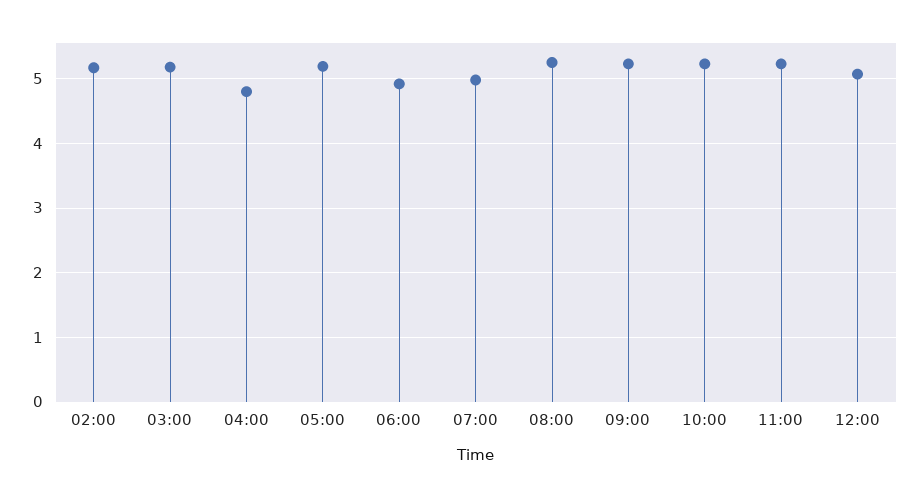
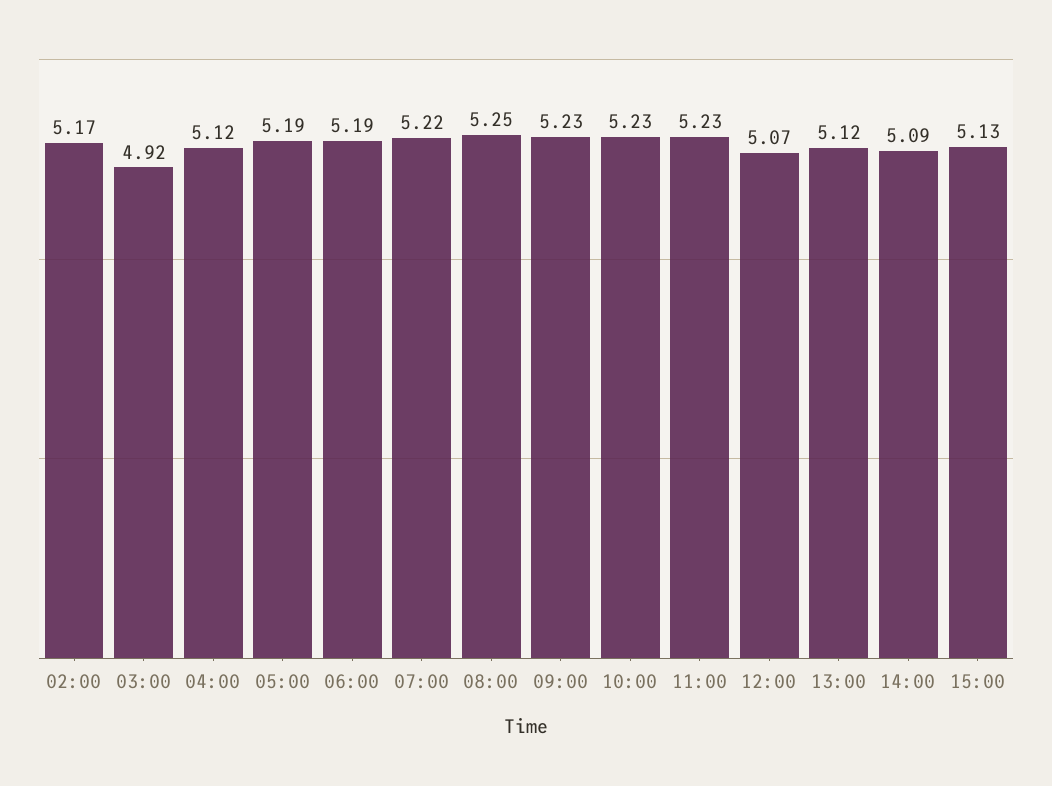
03:00: 5.2 -> 4.92
04:00: 4.8 -> 5.12
06:00: 4.9 -> 5.19
07:00: 5 -> 5.22
13:00: none -> 5.12
14:00: none -> 5.09
15:00: none -> 5.13

